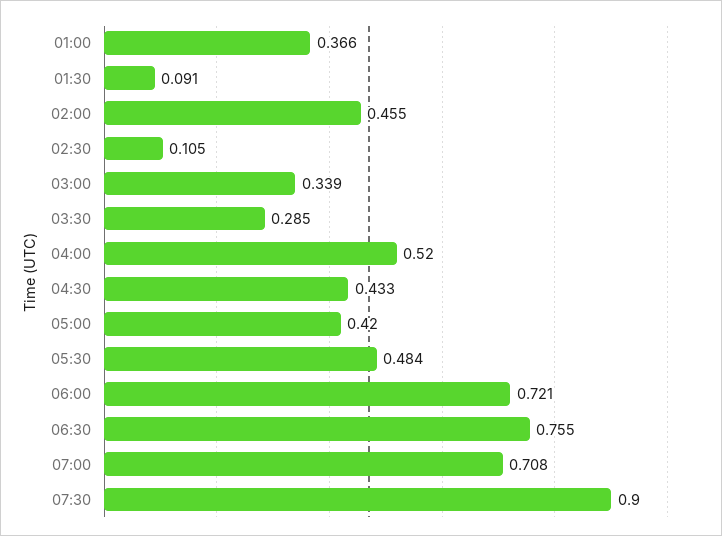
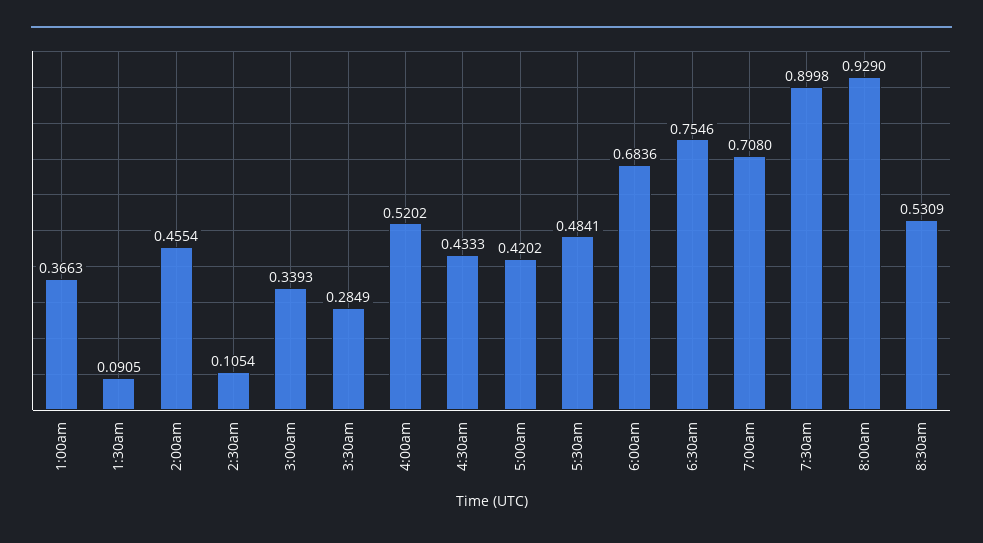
06:00: 0.721 -> 0.6836
8:00am: none -> 0.929
8:30am: none -> 0.5309

